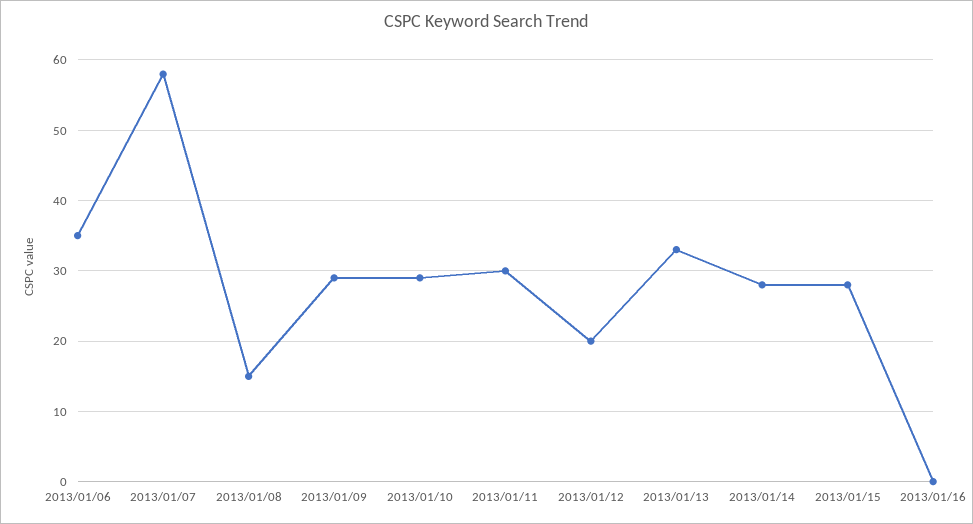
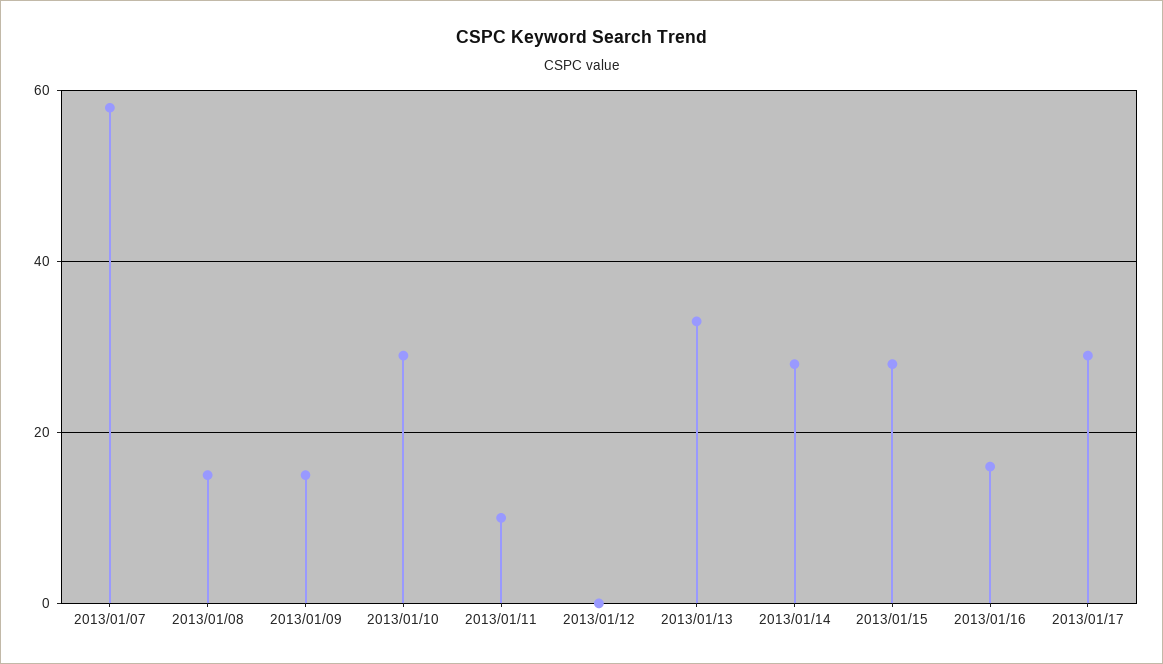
2013/01/06: 35 -> none
2013/01/09: 29 -> 15
2013/01/11: 30 -> 10
2013/01/12: 20 -> 0
2013/01/16: 0 -> 15
2013/01/17: none -> 30

